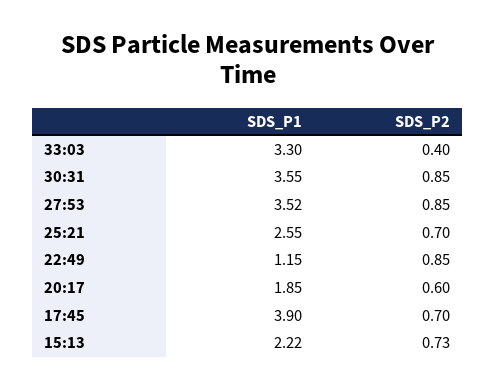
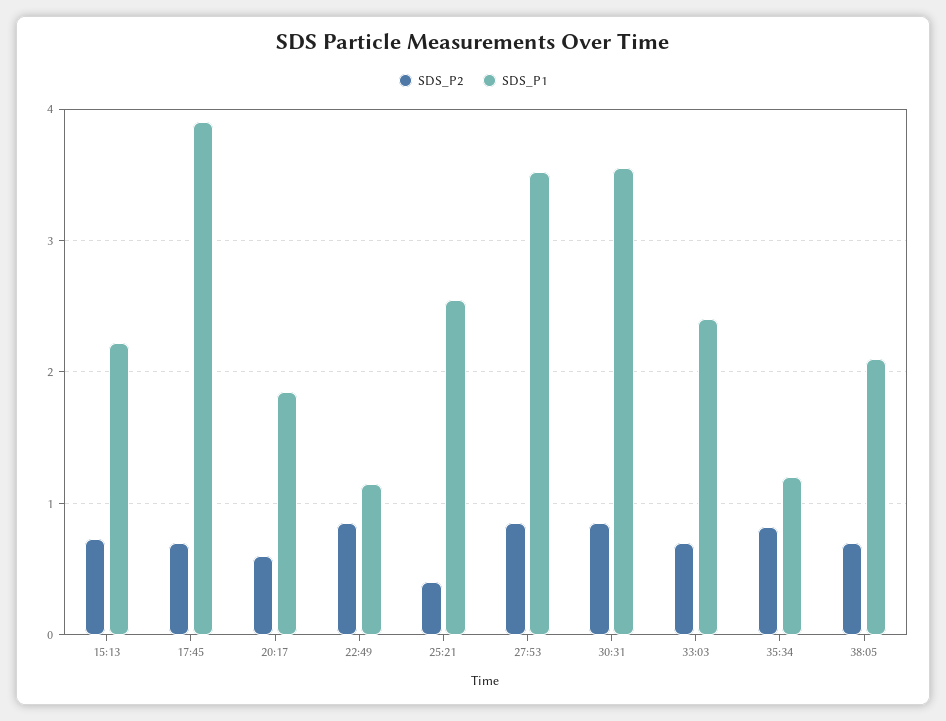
SDS_P1, 33:03: 3.3 -> 2.4
SDS_P2, 33:03: 0.4 -> 0.7
SDS_P2, 25:21: 0.7 -> 0.4
SDS_P2, 35:34: none -> 0.8
SDS_P1, 35:34: none -> 1.2
SDS_P2, 38:05: none -> 0.7
SDS_P1, 38:05: none -> 2.1

